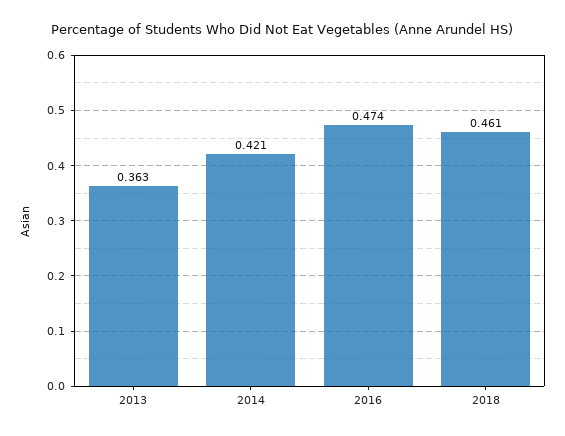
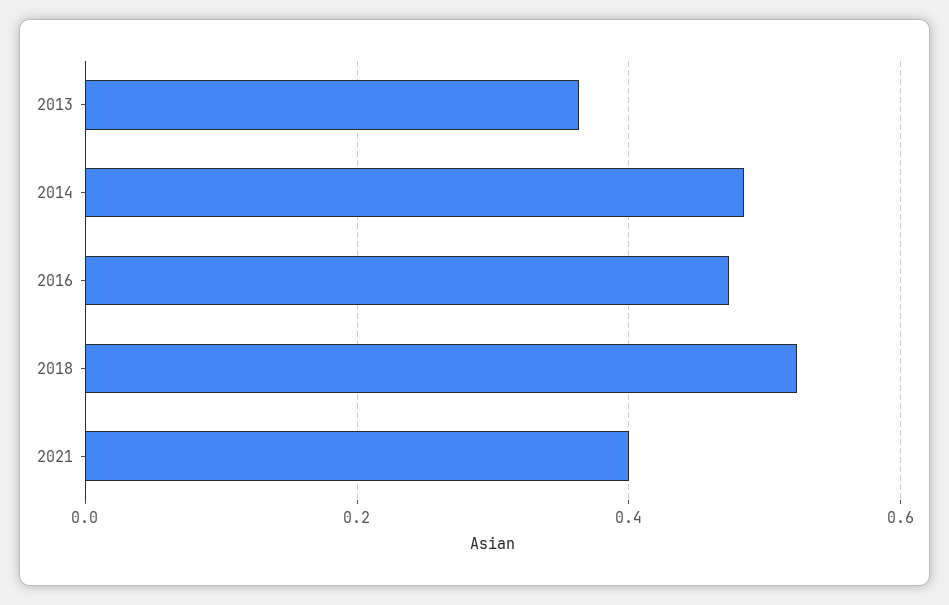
2014: 0.421 -> 0.48
2018: 0.461 -> 0.52
2021: none -> 0.4

